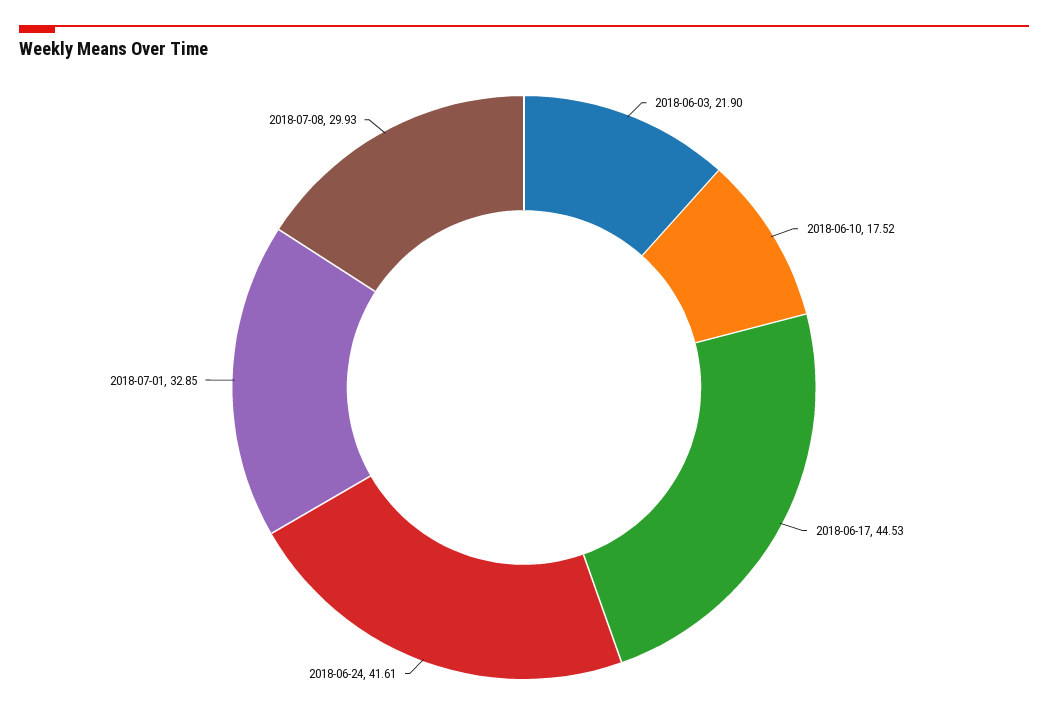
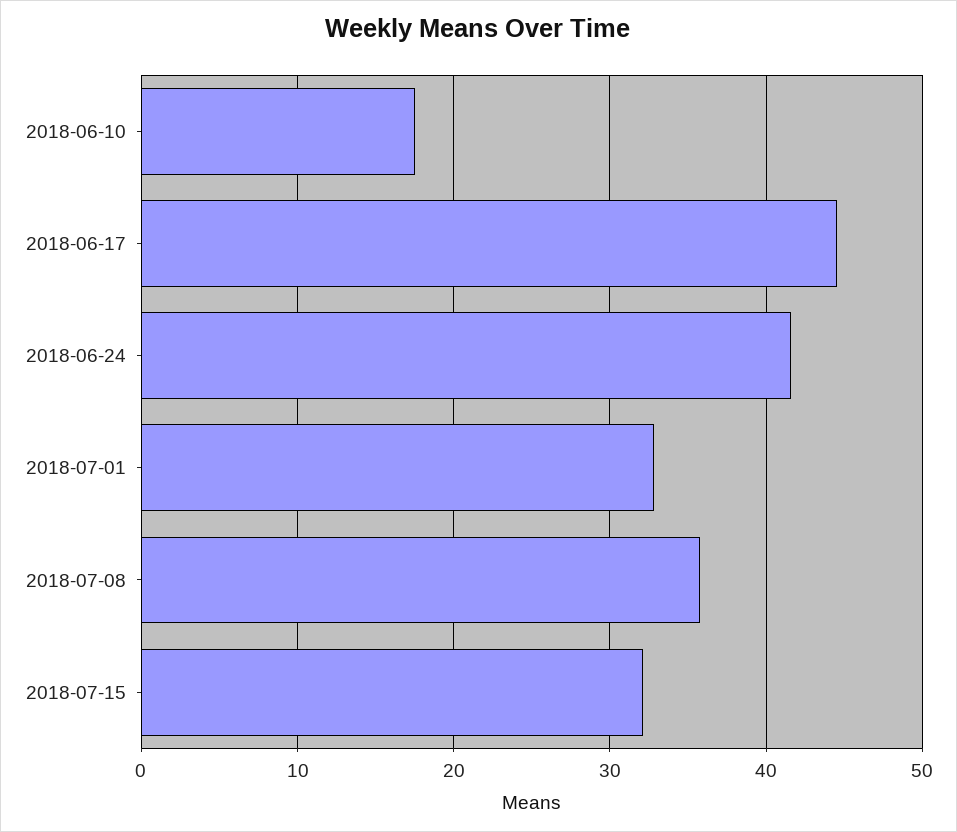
2018-06-03: 21.9 -> none
2018-07-08: 29.93 -> 36
2018-07-15: none -> 32

